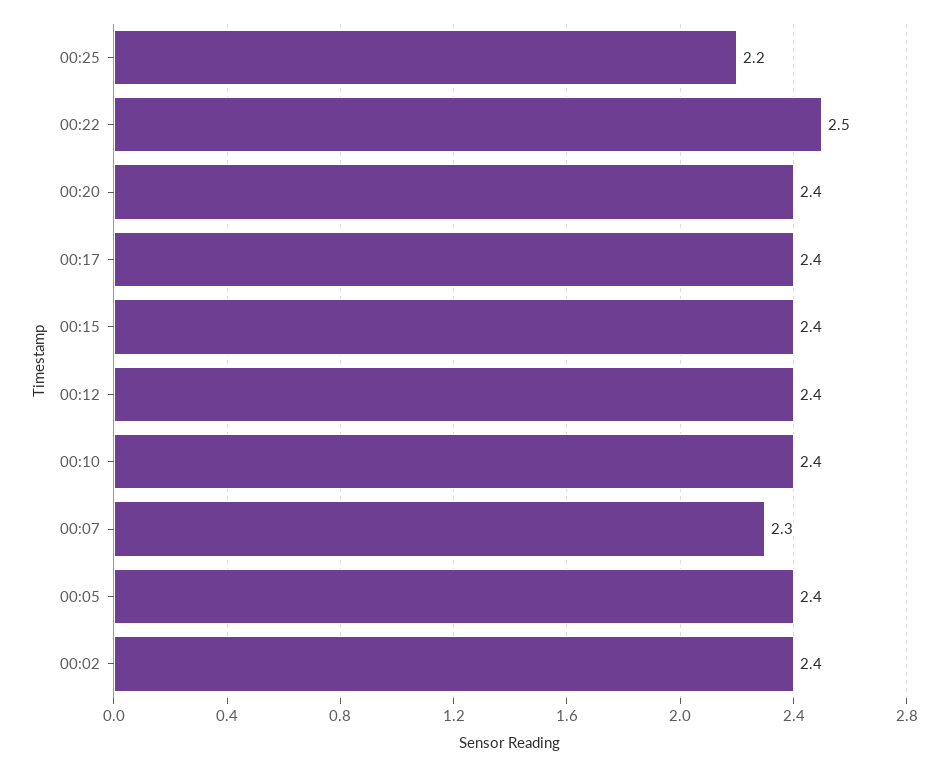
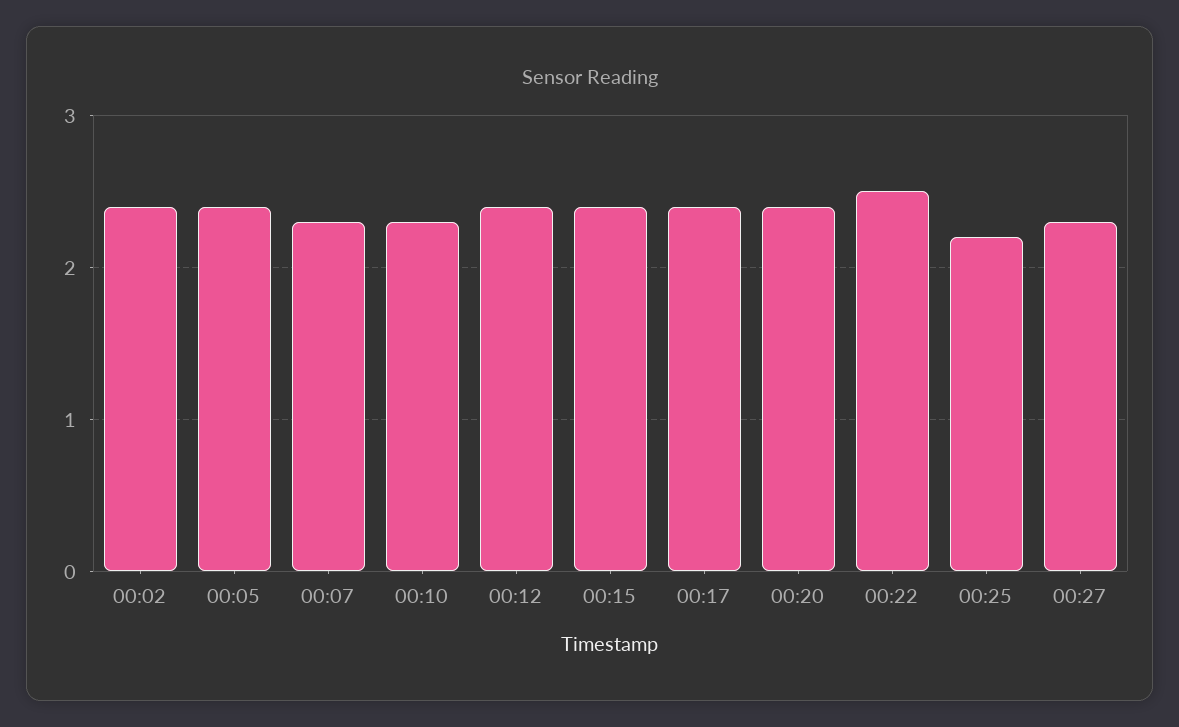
00:10: 2.4 -> 2.3
00:27: none -> 2.3

